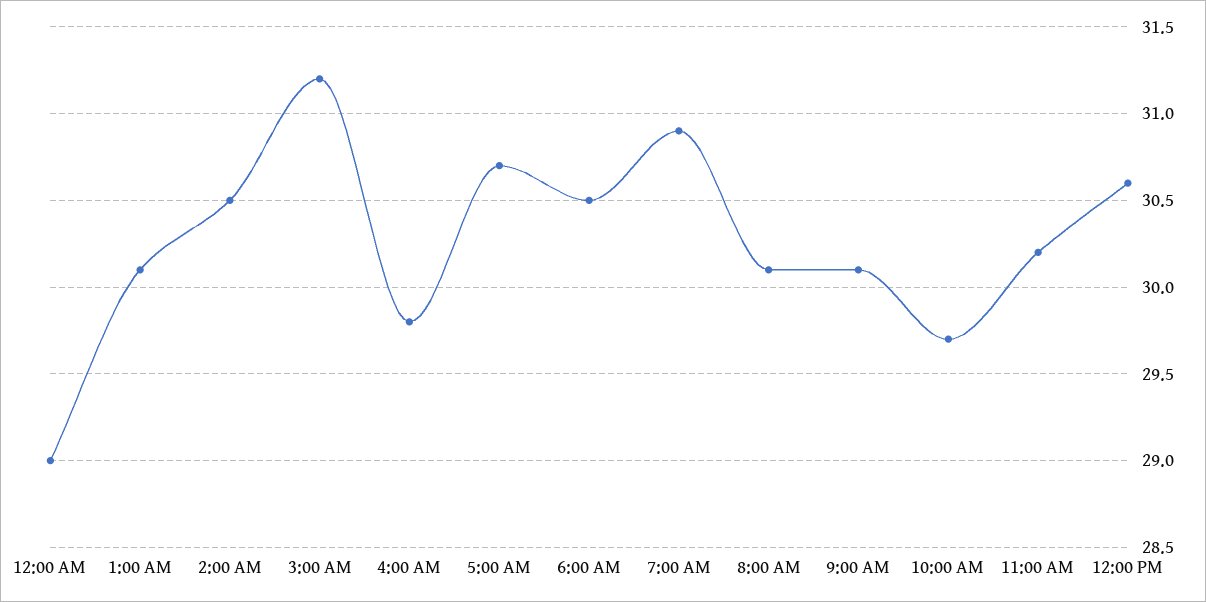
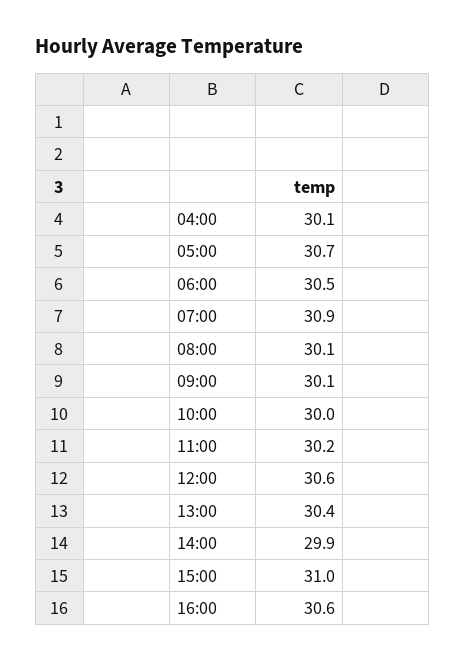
12:00 AM: 29 -> none
1:00 AM: 30.1 -> none
2:00 AM: 30.5 -> none
3:00 AM: 31.2 -> none
4:00 AM: 29.8 -> 30.1
10:00 AM: 29.7 -> 30
13:00: none -> 30.4
14:00: none -> 29.9
15:00: none -> 31
16:00: none -> 30.6

